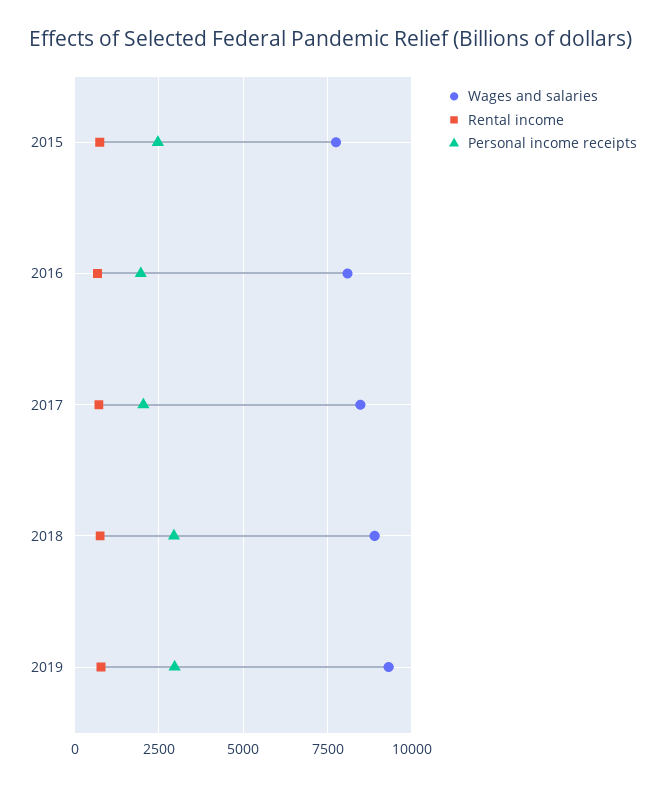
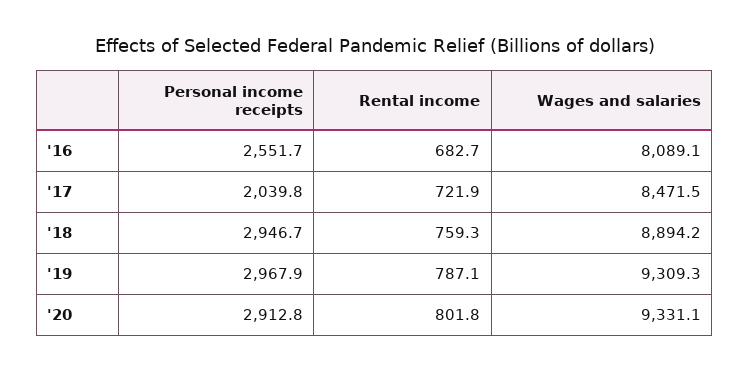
Wages and salaries, 2015: 7750 -> none
Rental income, 2015: 750 -> none
Personal income receipts, 2015: 2500 -> none
Personal income receipts, 2016: 2000 -> 2551.7
Personal income receipts, '20: none -> 2912.8
Rental income, '20: none -> 801.8
Wages and salaries, '20: none -> 9331.1

